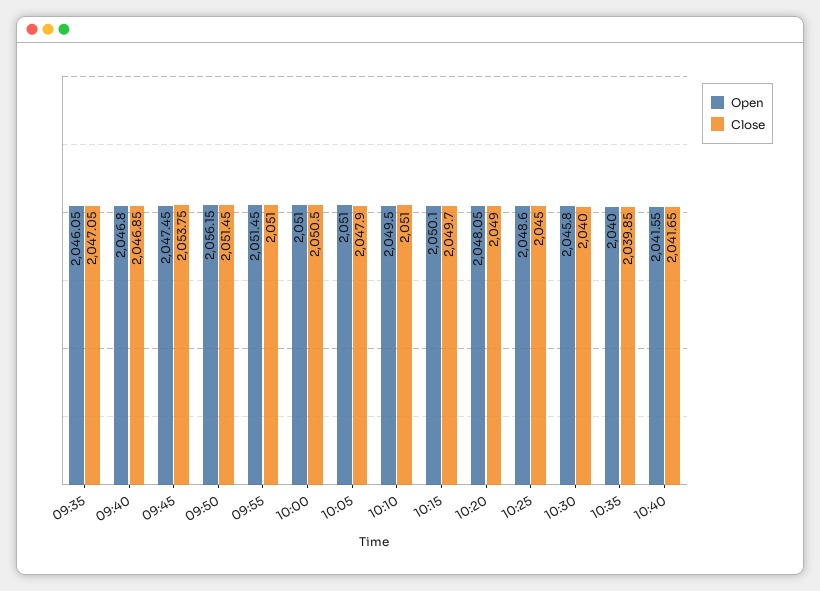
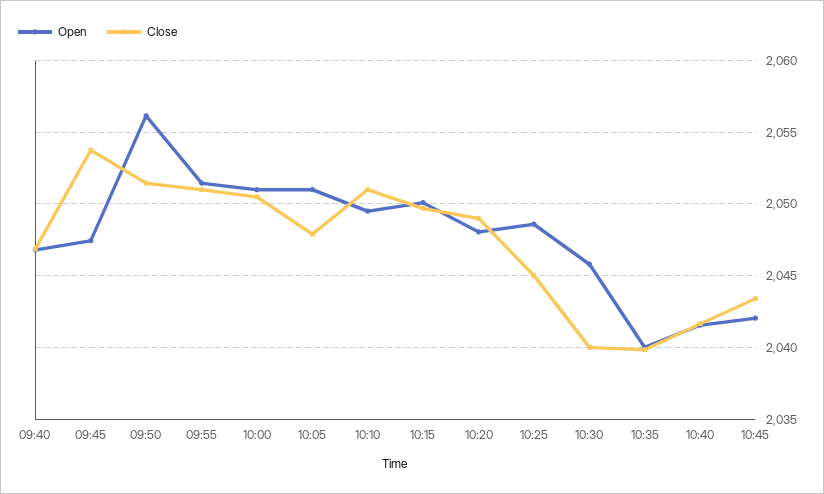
Open, 09:35: 2046.05 -> none
Close, 09:35: 2047.05 -> none
Open, 10:45: none -> 2042
Close, 10:45: none -> 2043.5

